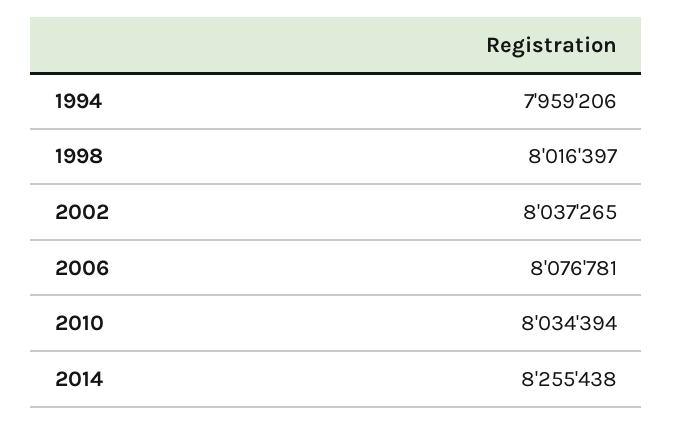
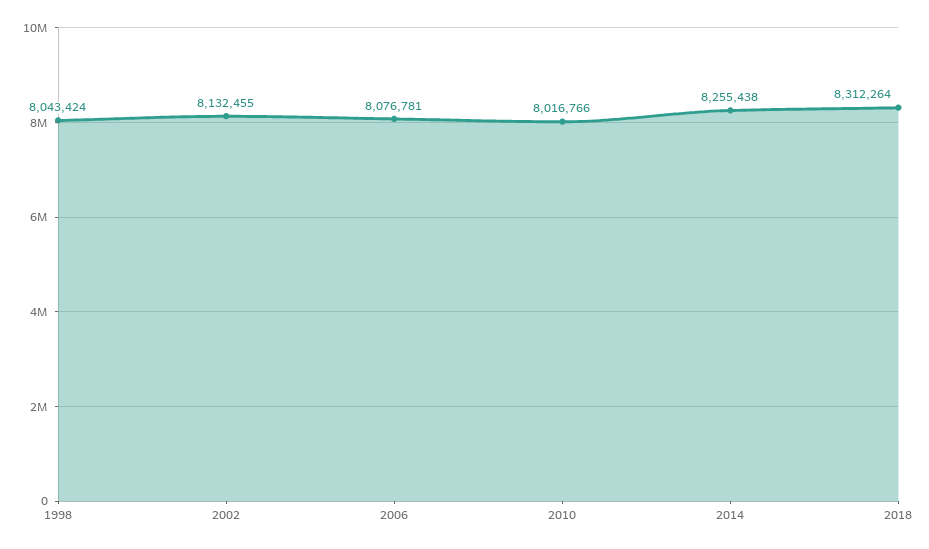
1994: 7959206 -> none
1998: 8016397 -> 8043424
2002: 8037265 -> 8132455
2010: 8034394 -> 8016766
2018: none -> 8312264

